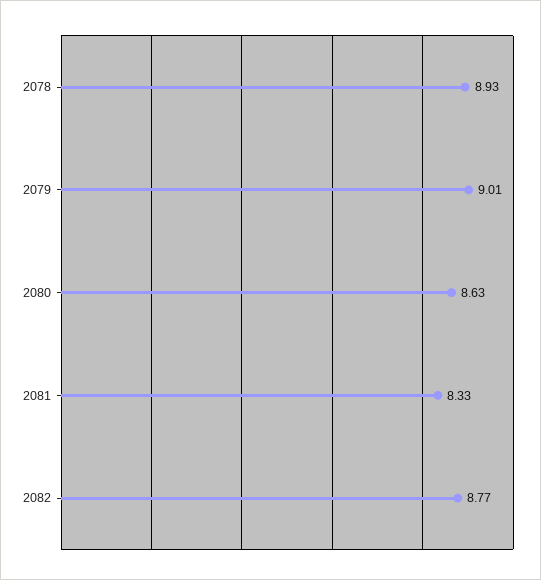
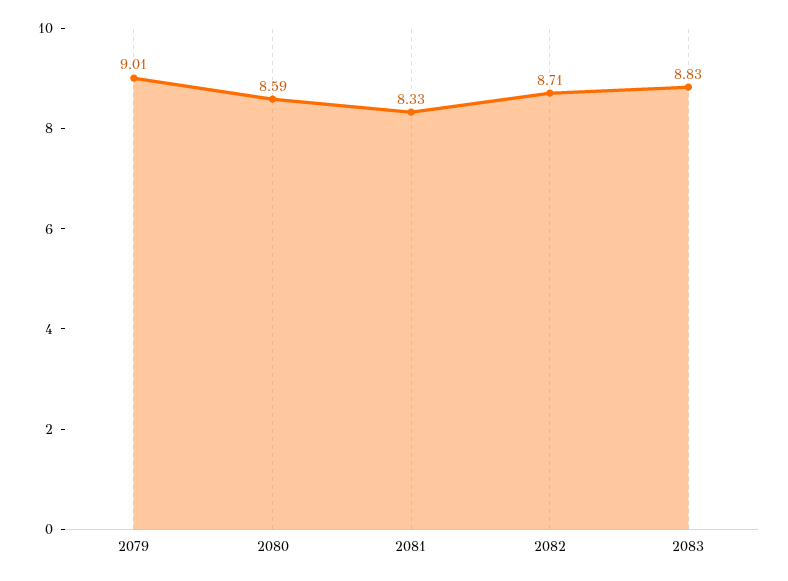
2078: 8.93 -> none
2080: 8.63 -> 8.59
2082: 8.77 -> 8.71
2083: none -> 8.83

